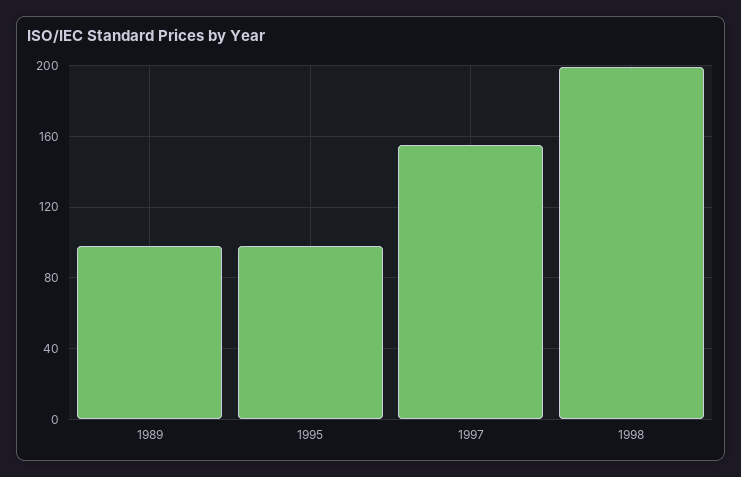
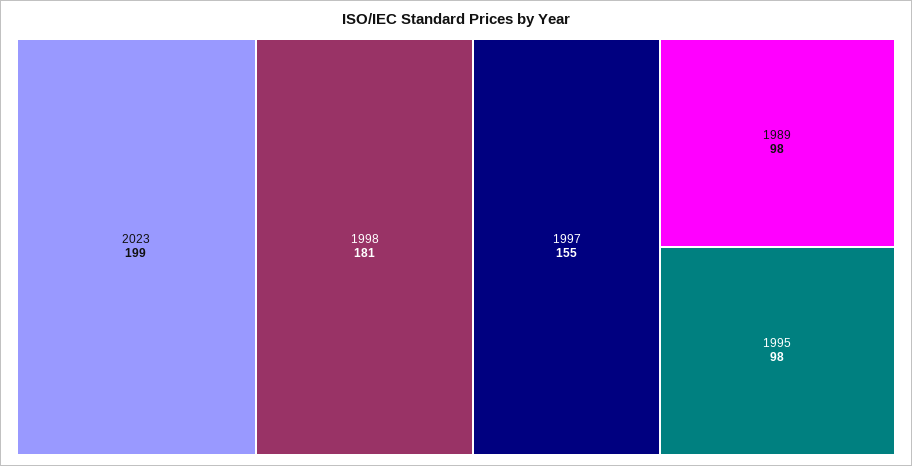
1998: 200 -> 181
2023: none -> 199

